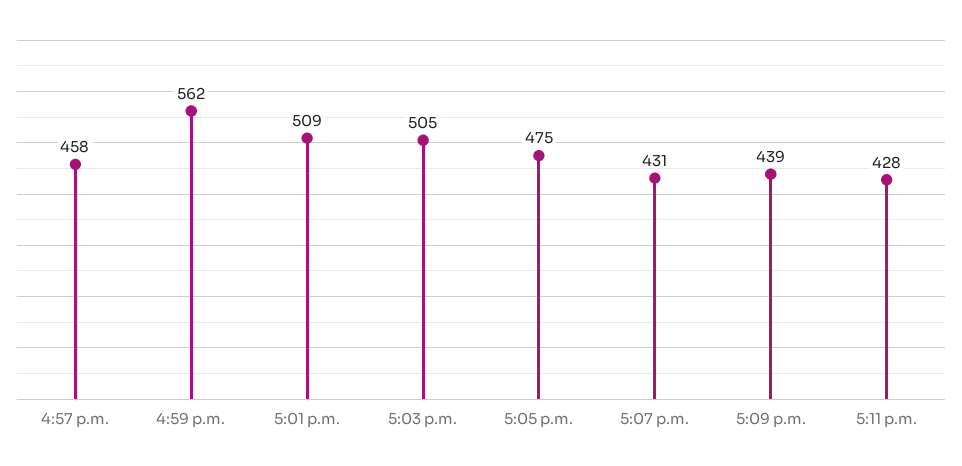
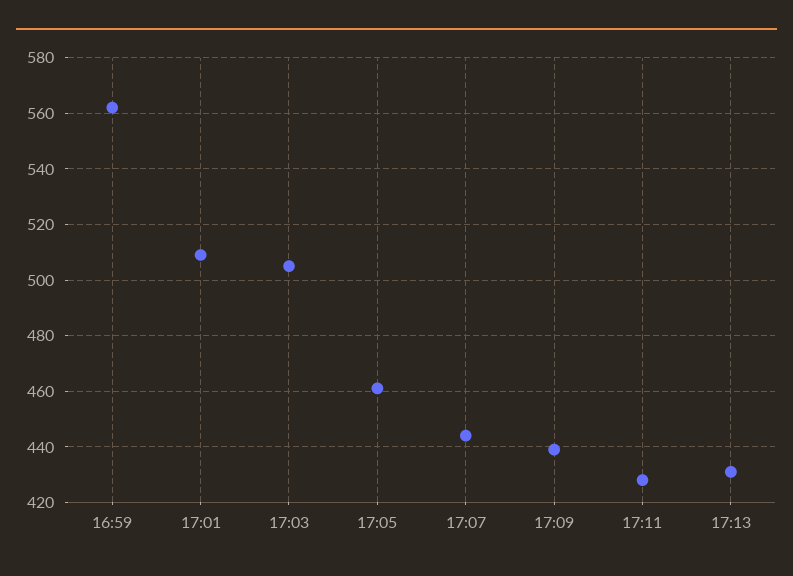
4:57 p.m.: 458 -> none
5:05 p.m.: 475 -> 460
5:07 p.m.: 431 -> 445
17:13: none -> 430

